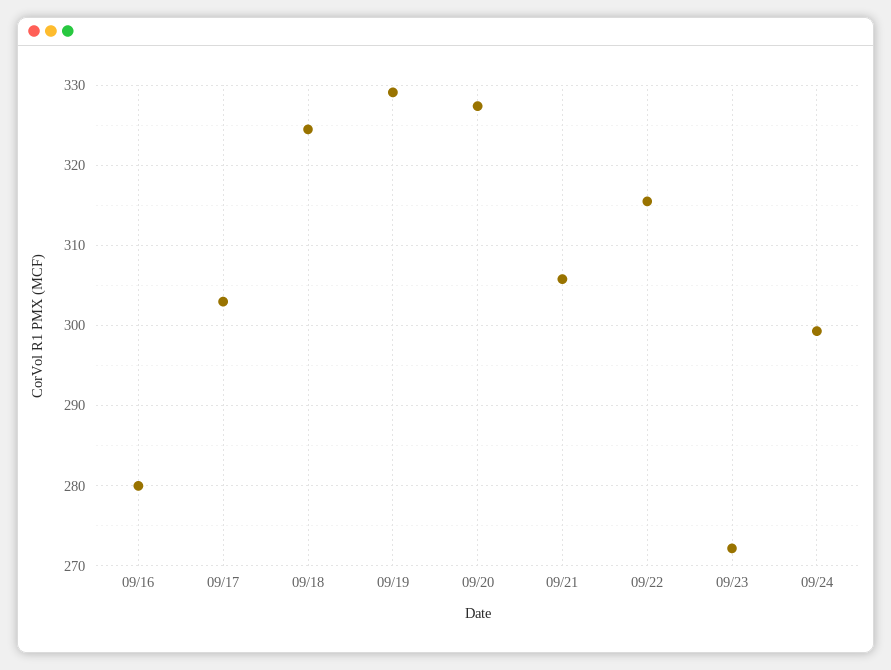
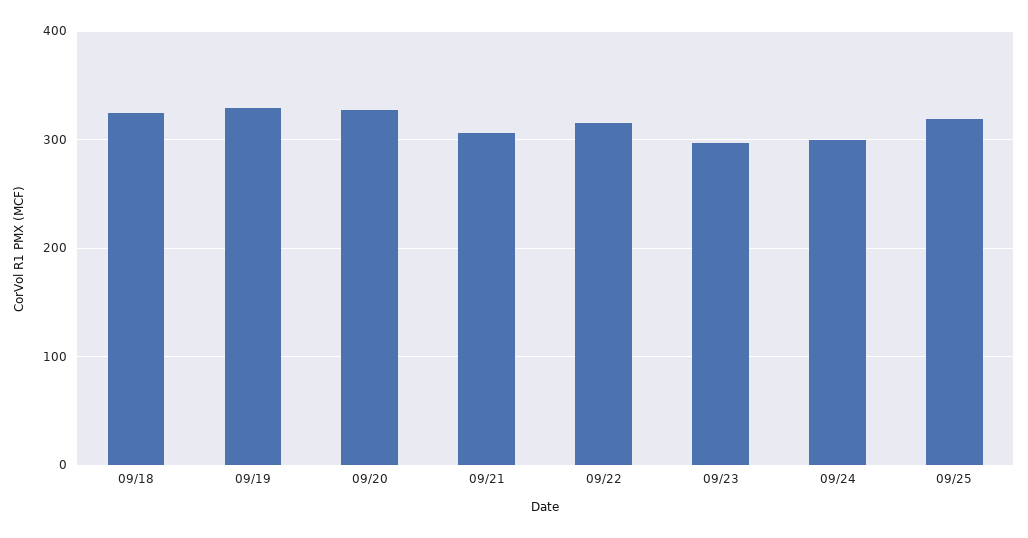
09/16: 280 -> none
09/17: 303 -> none
09/23: 272 -> 300
09/25: none -> 320

